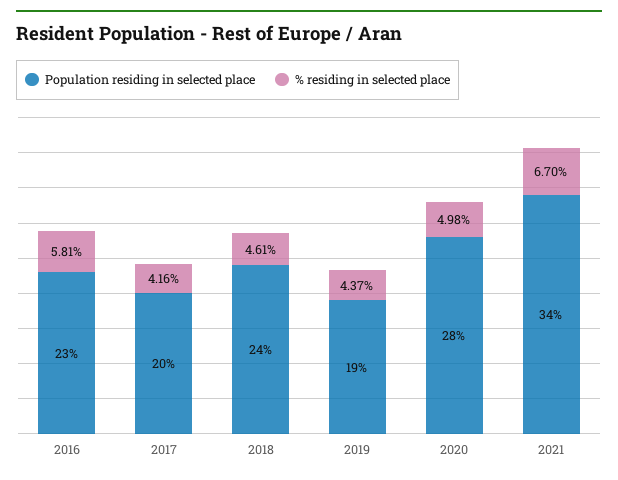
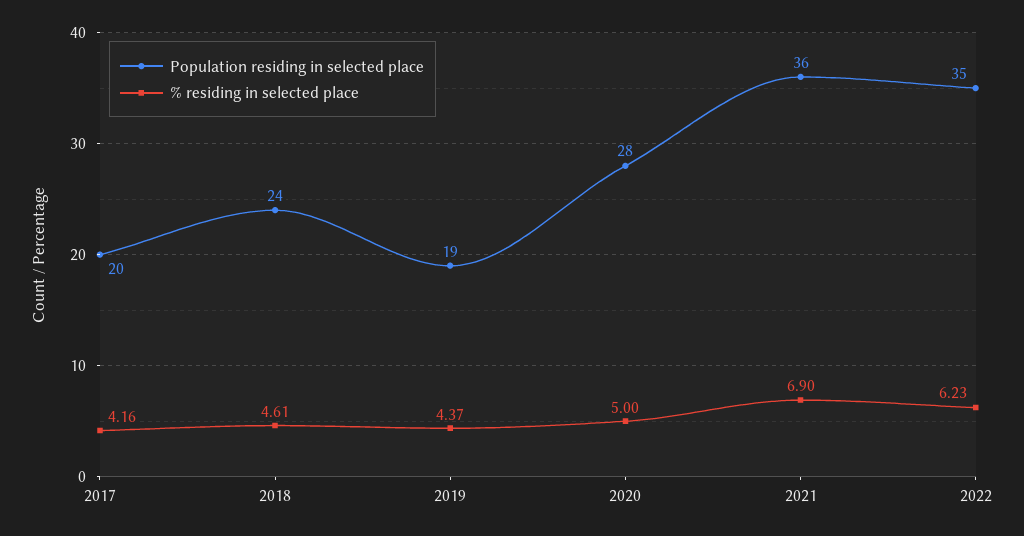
Population residing in selected place, 2016: 23 -> none
% residing in selected place, 2016: 5.81 -> none
% residing in selected place, 2020: 4.98 -> 5
Population residing in selected place, 2021: 34 -> 36
% residing in selected place, 2021: 6.7 -> 6.9
Population residing in selected place, 2022: none -> 35
% residing in selected place, 2022: none -> 6.23

